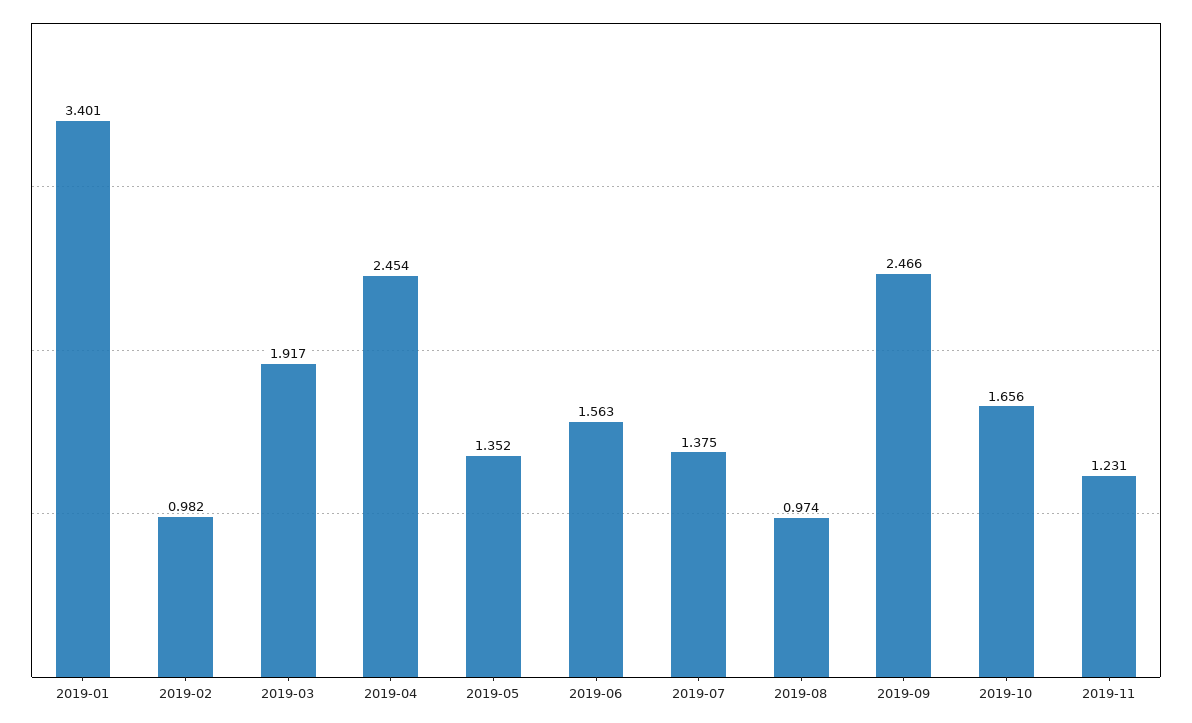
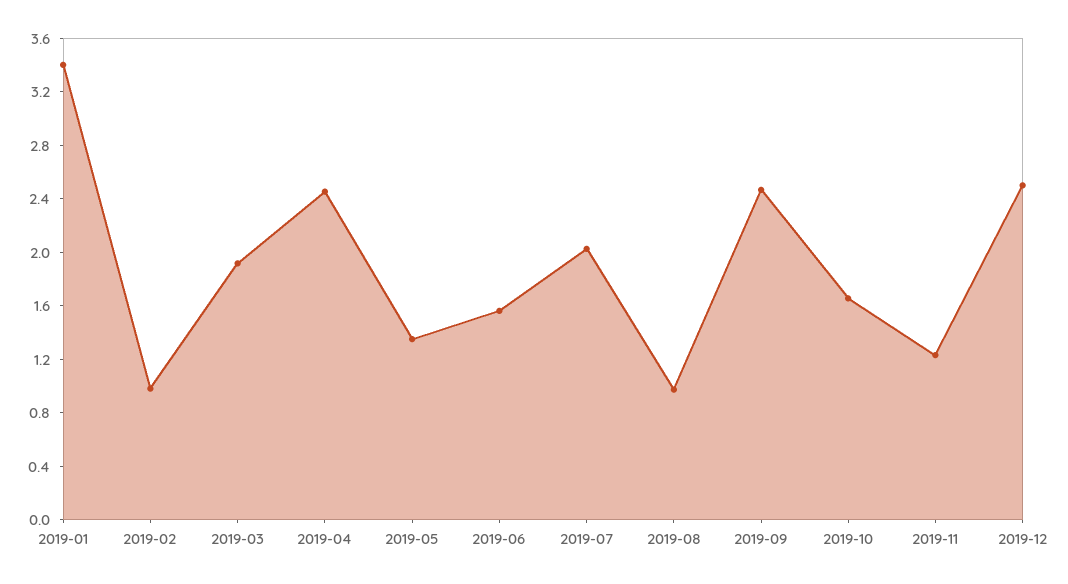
2019-07: 1.375 -> 2
2019-12: none -> 2.5

